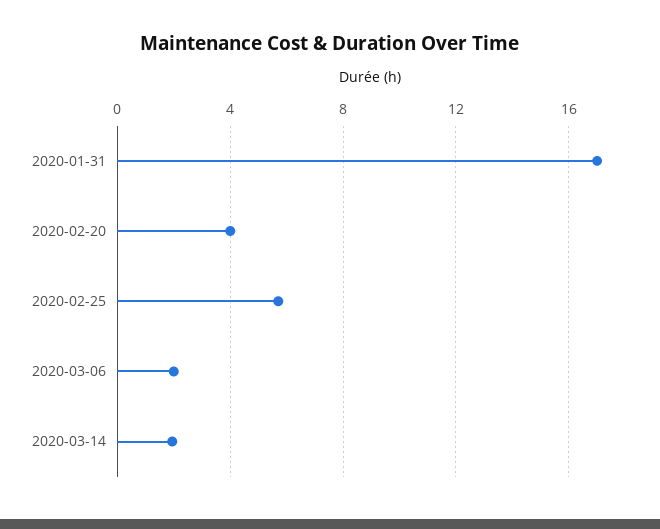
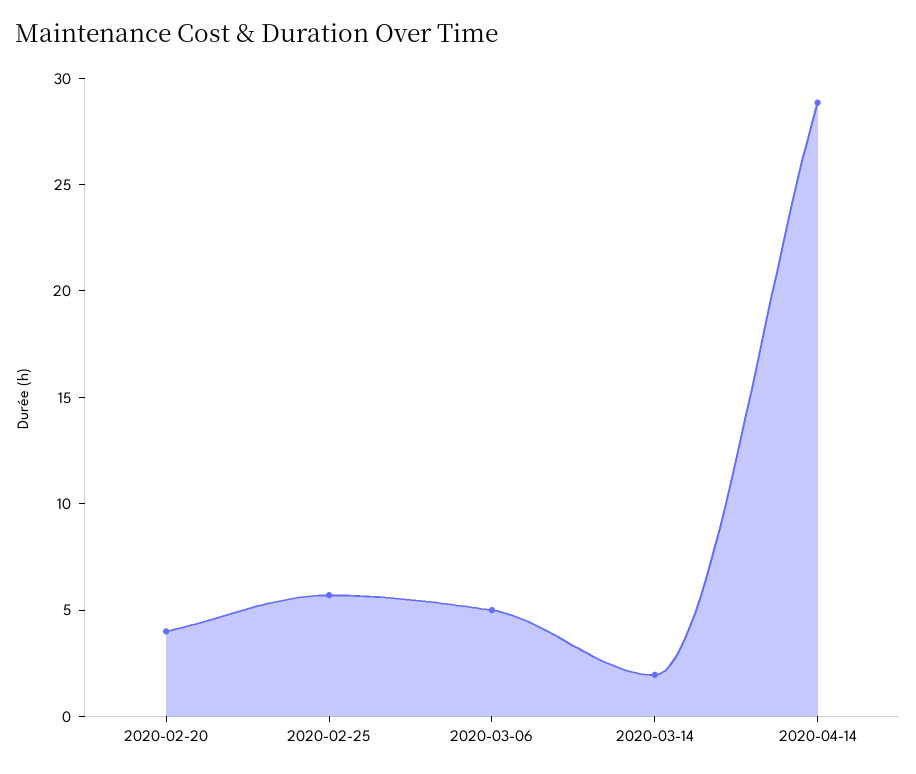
2020-01-31: 17 -> none
2020-03-06: 2 -> 5
2020-04-14: none -> 29

